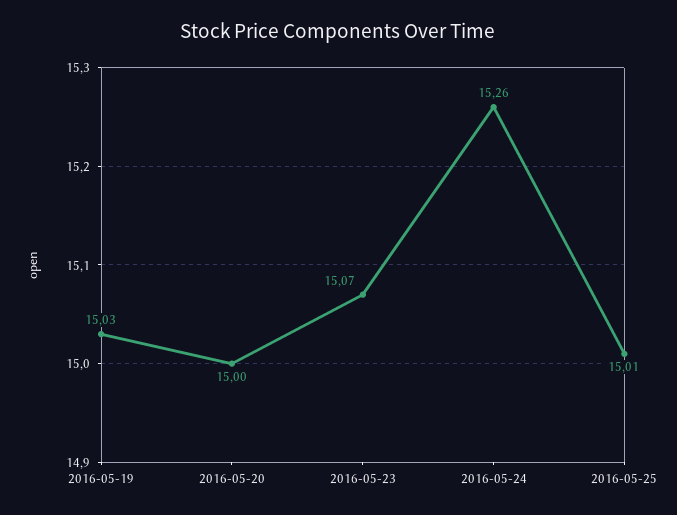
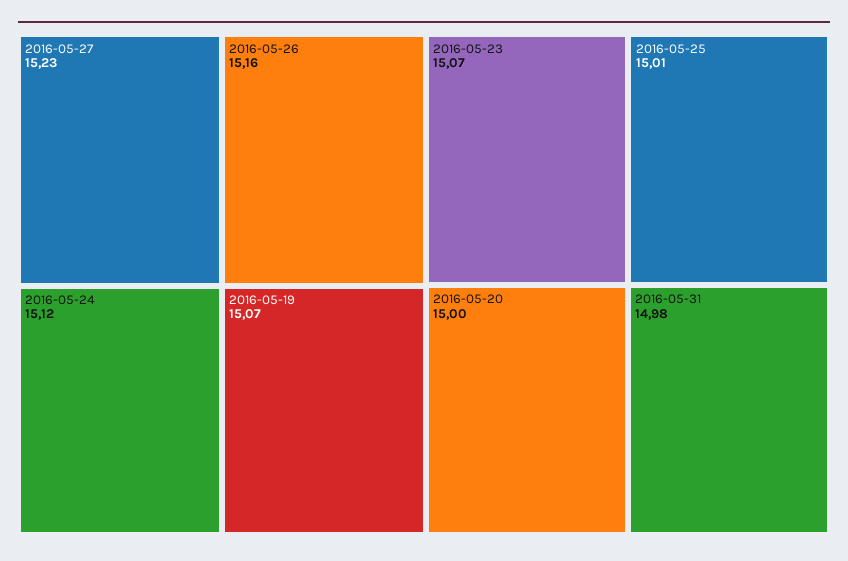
2016-05-19: 15.03 -> 15.07
2016-05-24: 15.26 -> 15.12
2016-05-27: none -> 15.23
2016-05-26: none -> 15.16
2016-05-31: none -> 14.98

